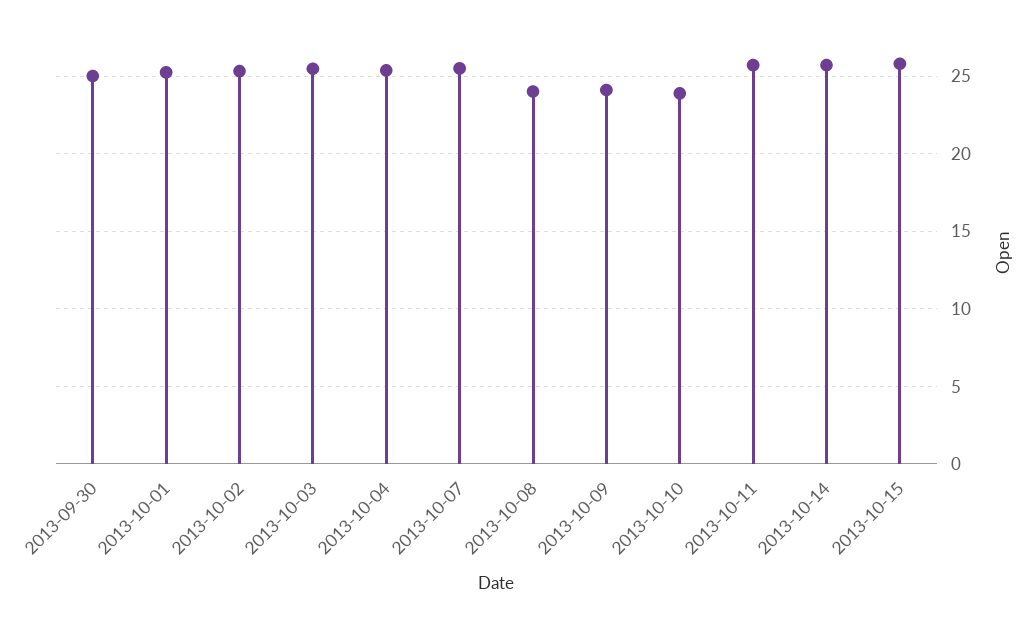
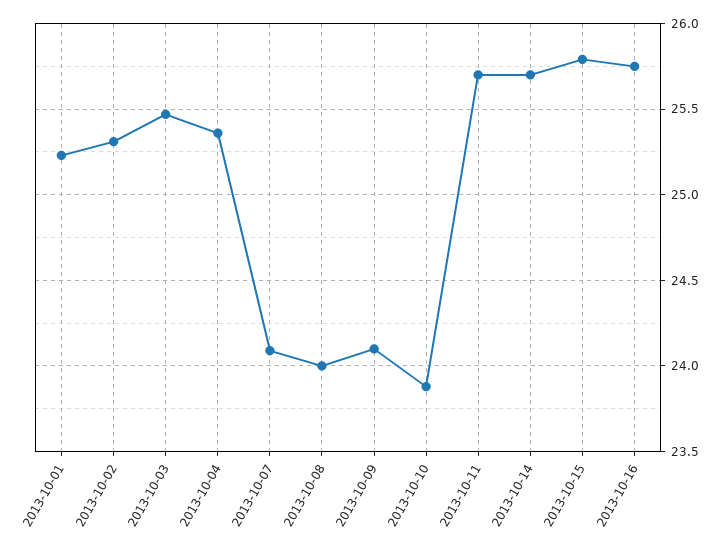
2013-09-30: 25 -> none
2013-10-07: 25.5 -> 24.1
2013-10-16: none -> 25.75

